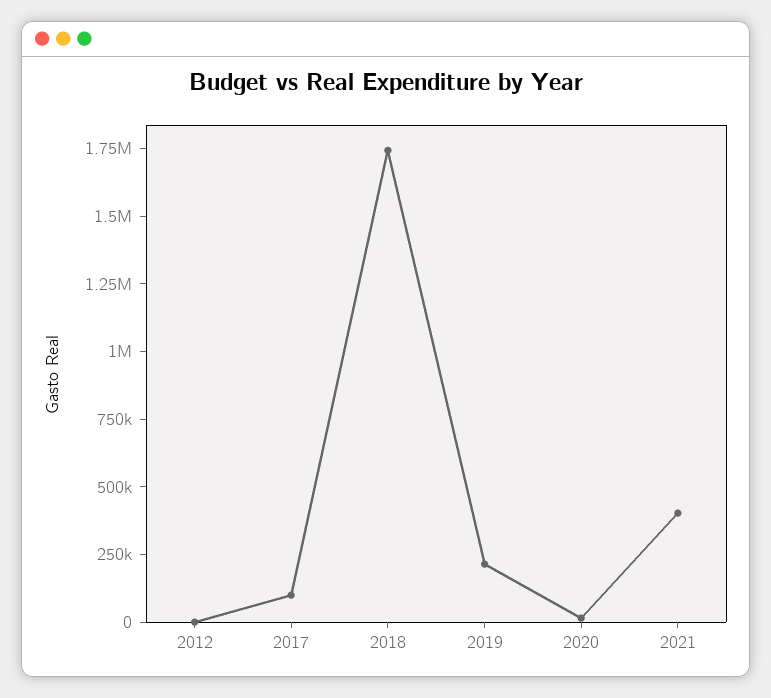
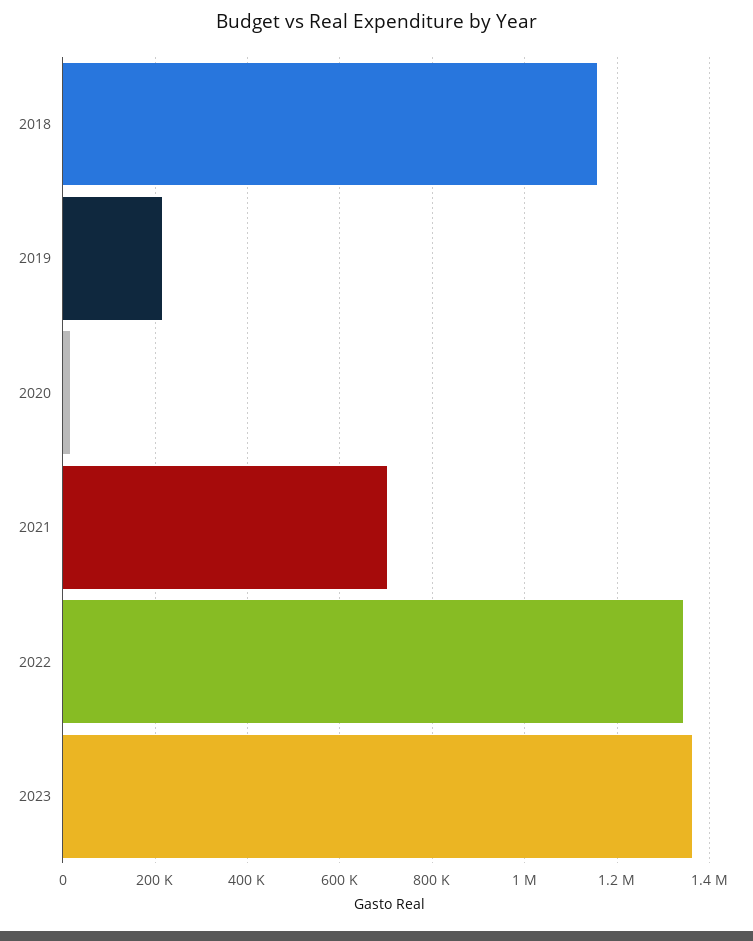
2012: 0 -> none
2017: 100000 -> none
2018: 1750000 -> 1160000
2021: 400000 -> 700000
2022: none -> 1340000
2023: none -> 1360000

